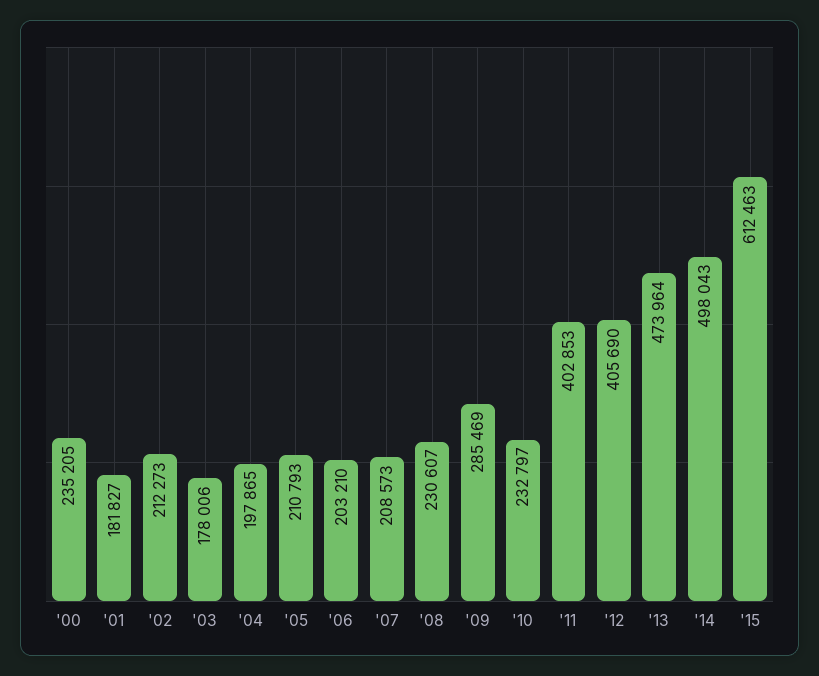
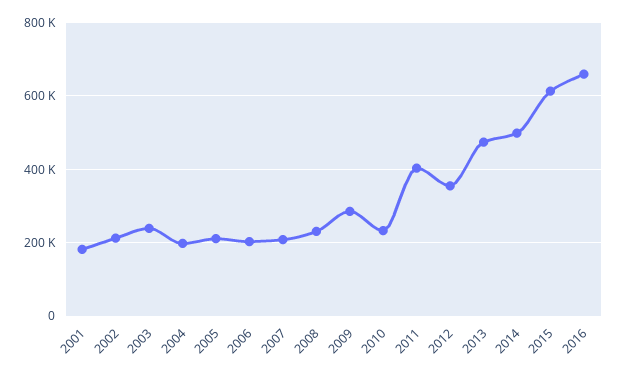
'00: 235205 -> none
'03: 178006 -> 240000
'12: 405690 -> 360000
2016: none -> 660000

